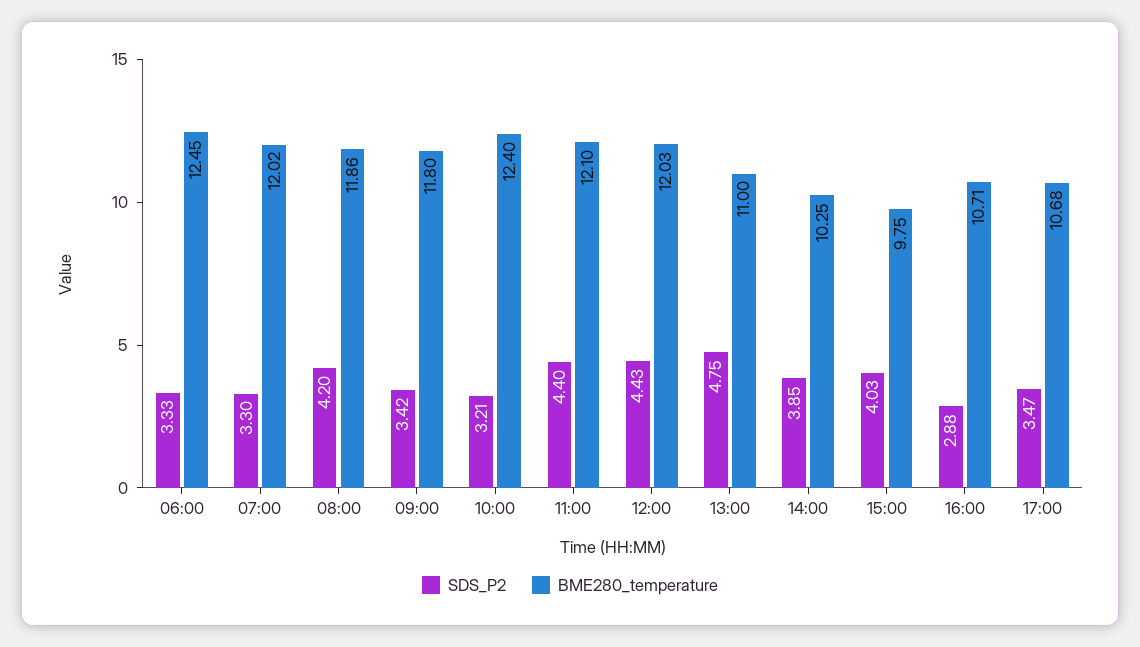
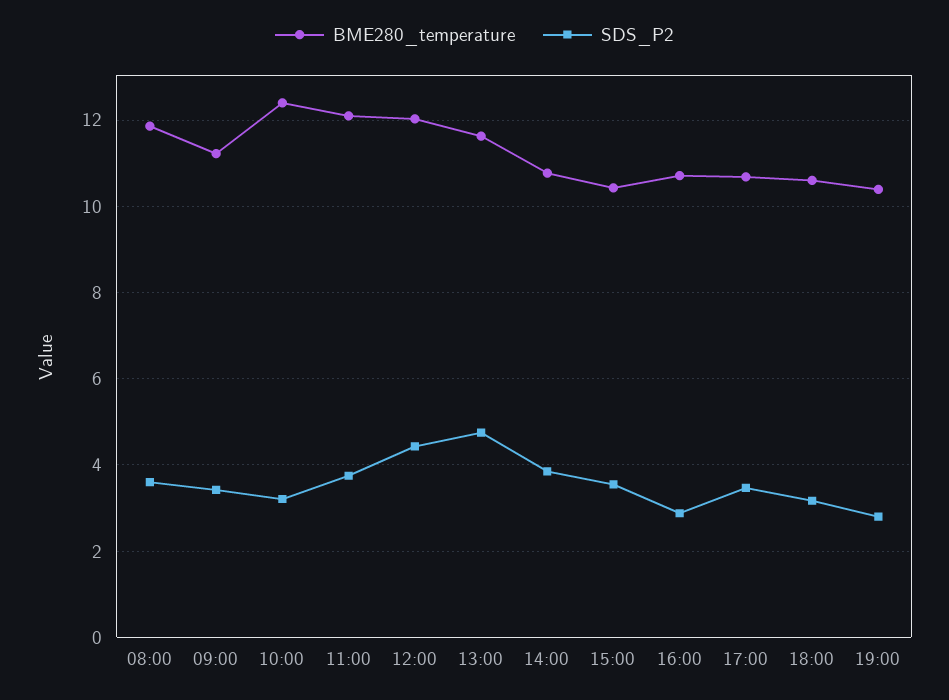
SDS_P2, 06:00: 3.33 -> none
BME280_temperature, 06:00: 12.45 -> none
SDS_P2, 07:00: 3.3 -> none
BME280_temperature, 07:00: 12.02 -> none
SDS_P2, 08:00: 4.2 -> 3.6
BME280_temperature, 09:00: 11.8 -> 11.2
SDS_P2, 11:00: 4.4 -> 3.8
BME280_temperature, 13:00: 11 -> 11.6
BME280_temperature, 14:00: 10.25 -> 10.8
SDS_P2, 15:00: 4.03 -> 3.6
BME280_temperature, 15:00: 9.75 -> 10.4
BME280_temperature, 18:00: none -> 10.6
SDS_P2, 18:00: none -> 3.2
BME280_temperature, 19:00: none -> 10.4
SDS_P2, 19:00: none -> 2.8

